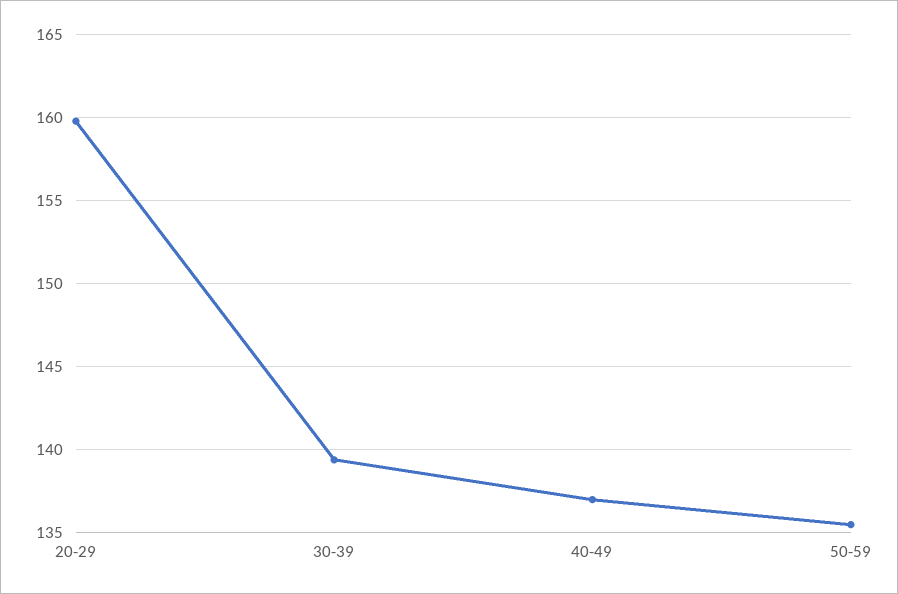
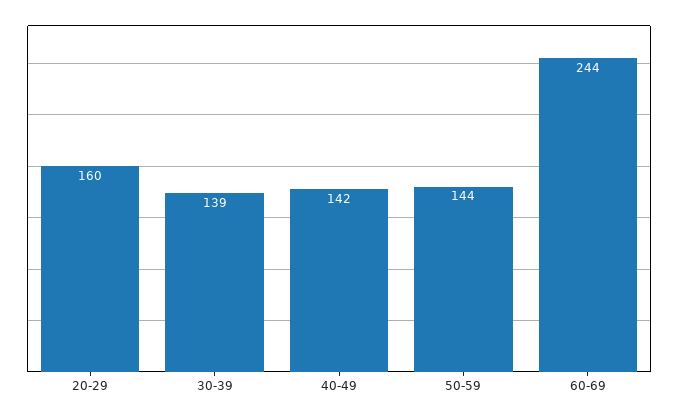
40-49: 137 -> 142
50-59: 135.5 -> 144
60-69: none -> 244

